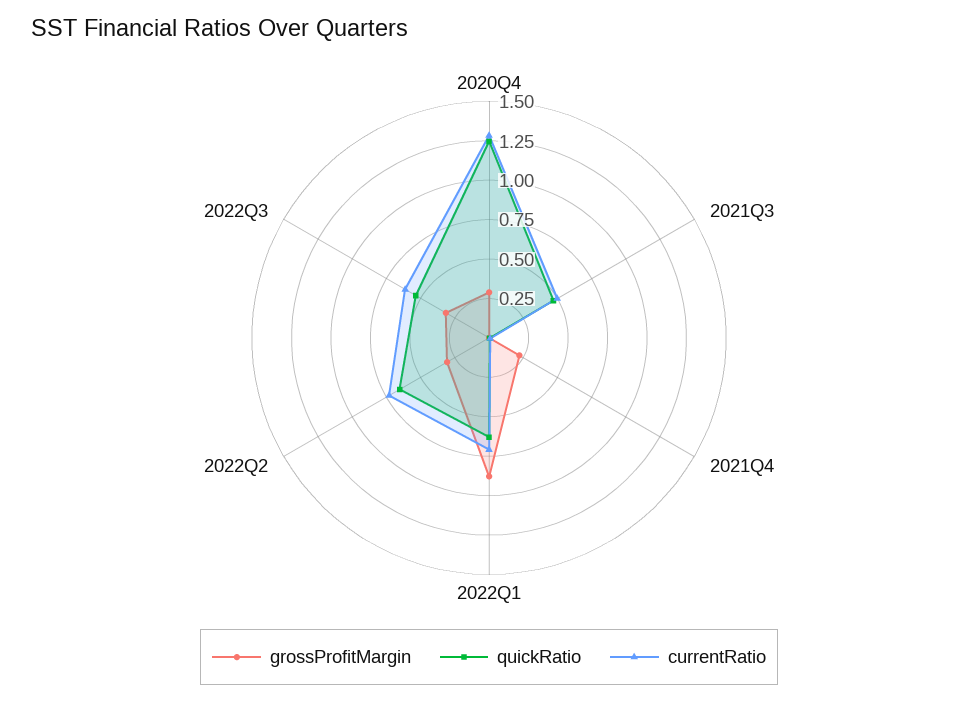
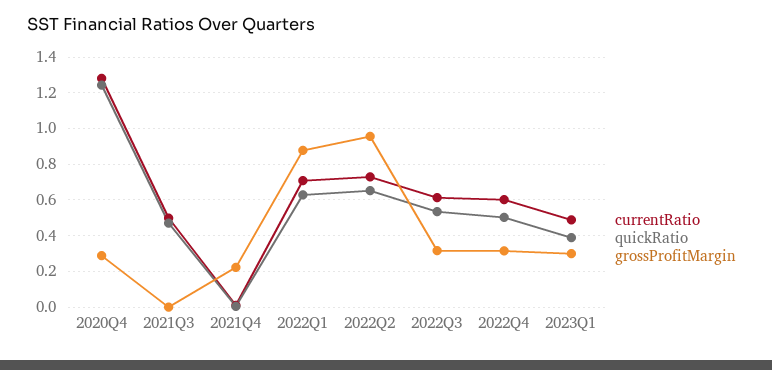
grossProfitMargin, 2022Q2: 0.25 -> 0.95
currentRatio, 2022Q4: none -> 0.6
quickRatio, 2022Q4: none -> 0.5
grossProfitMargin, 2022Q4: none -> 0.3
currentRatio, 2023Q1: none -> 0.5
quickRatio, 2023Q1: none -> 0.4
grossProfitMargin, 2023Q1: none -> 0.3

